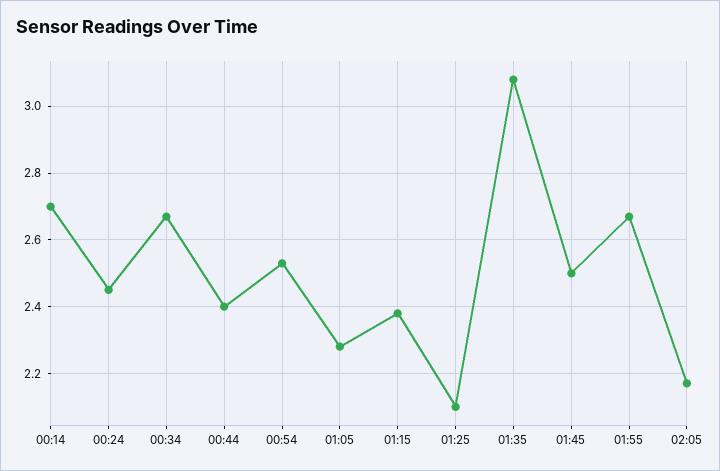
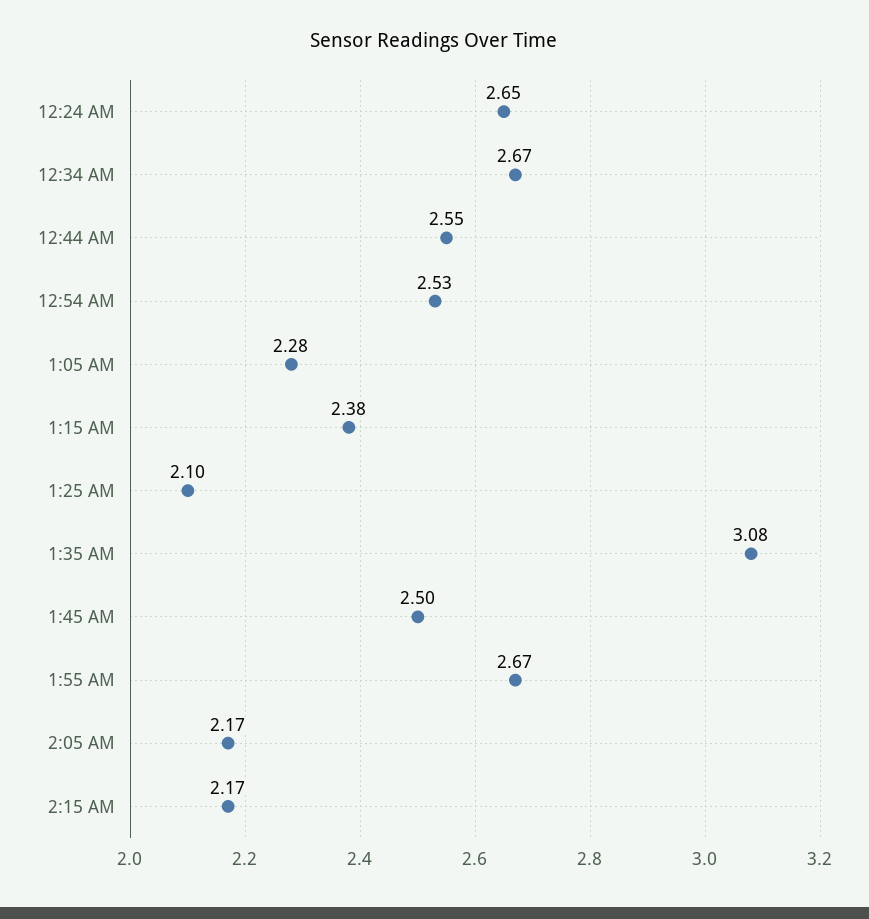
00:14: 2.7 -> none
00:24: 2.45 -> 2.65
00:44: 2.4 -> 2.55
2:15 AM: none -> 2.17

